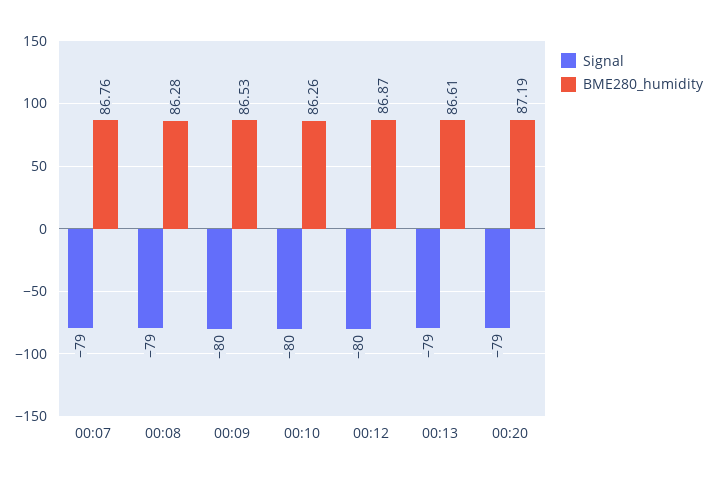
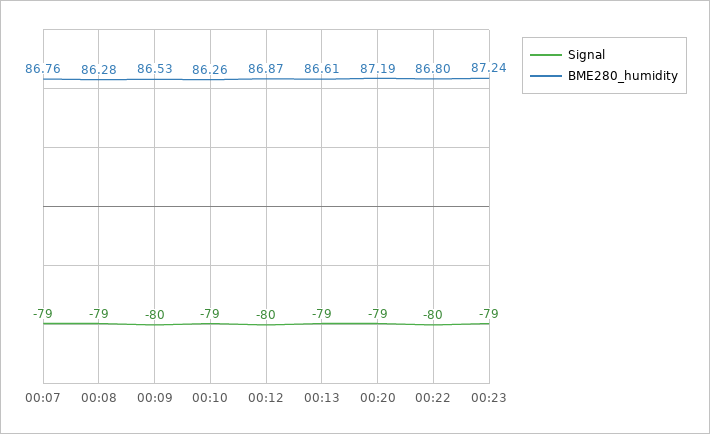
Signal, 00:10: -80 -> -79
Signal, 00:22: none -> -80
BME280_humidity, 00:22: none -> 86.8
Signal, 00:23: none -> -79
BME280_humidity, 00:23: none -> 87.24

